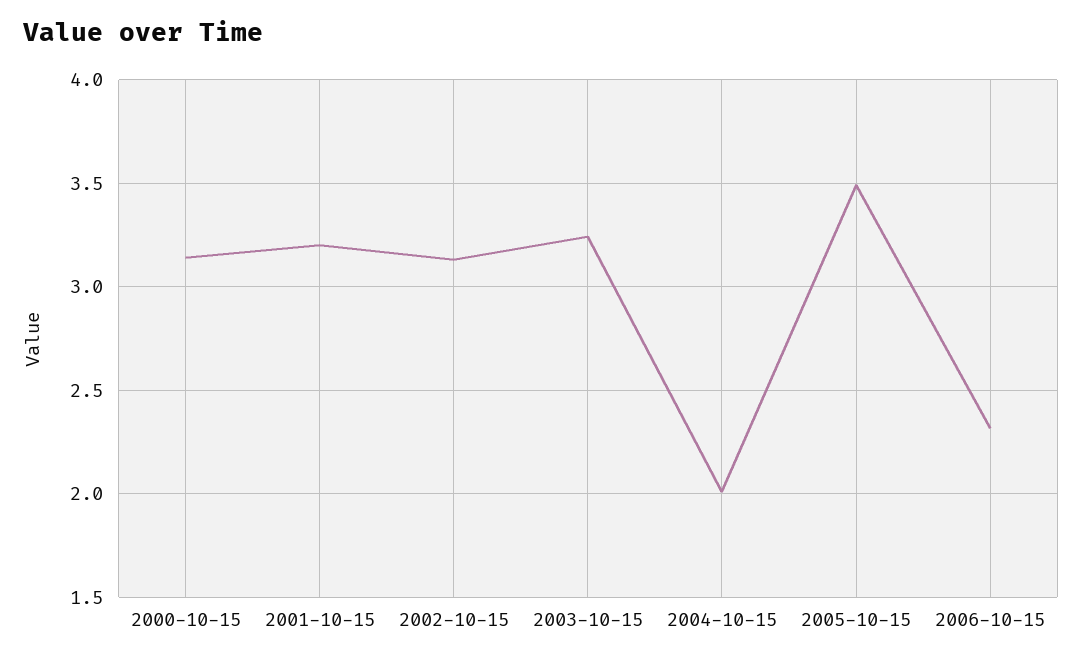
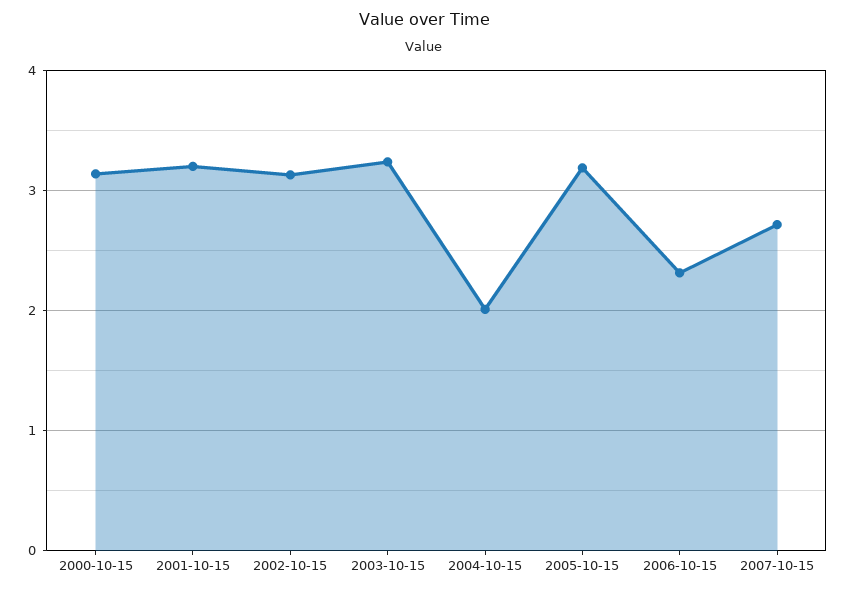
2005-10-15: 3.5 -> 3.2
2007-10-15: none -> 2.7

